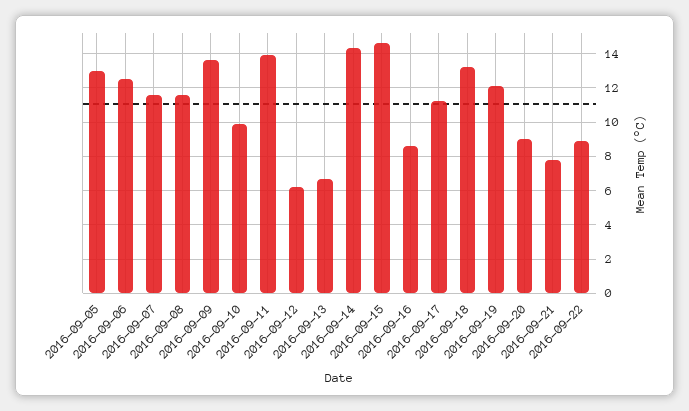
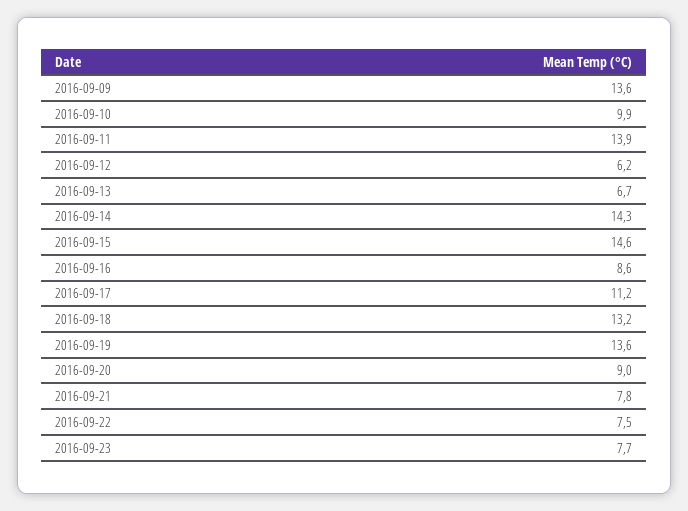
2016-09-05: 13 -> none
2016-09-06: 12.5 -> none
2016-09-07: 11.5 -> none
2016-09-08: 11.5 -> none
2016-09-19: 12 -> 13.6
2016-09-22: 9 -> 7.5
2016-09-23: none -> 7.7

